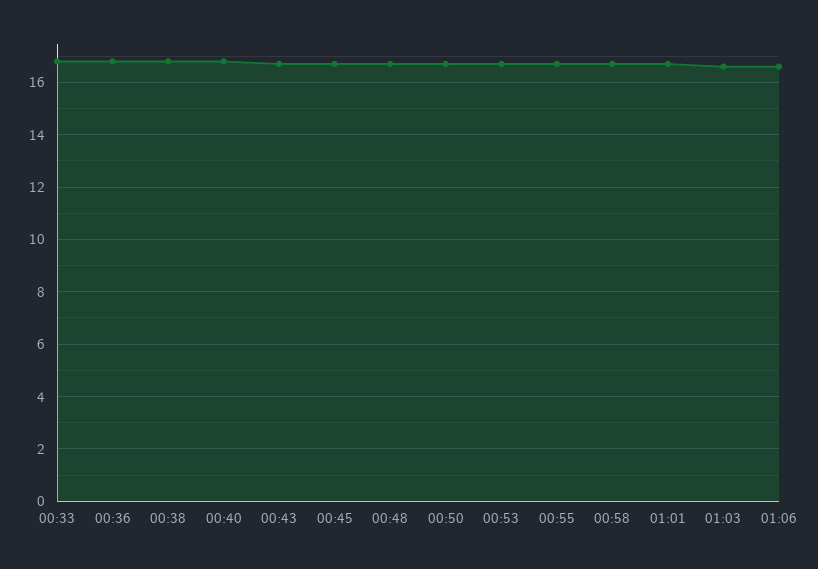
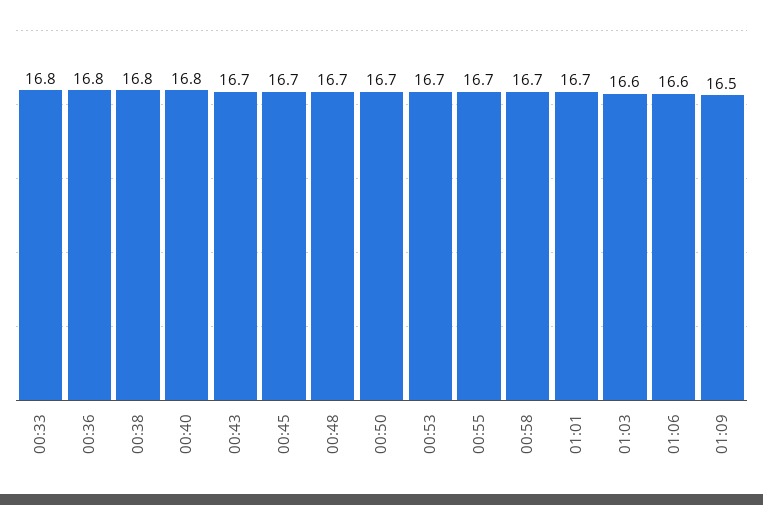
01:09: none -> 16.5

